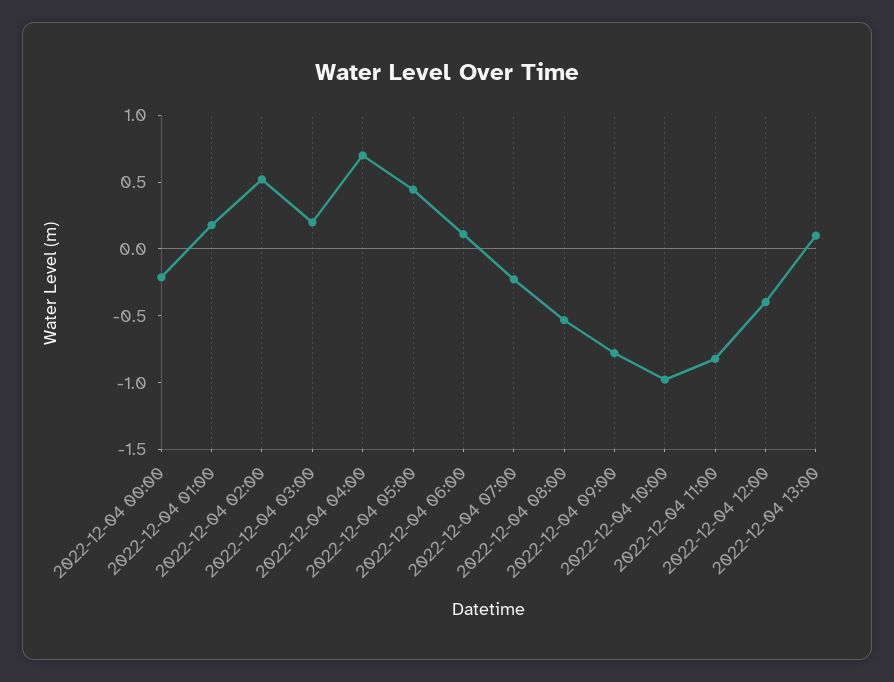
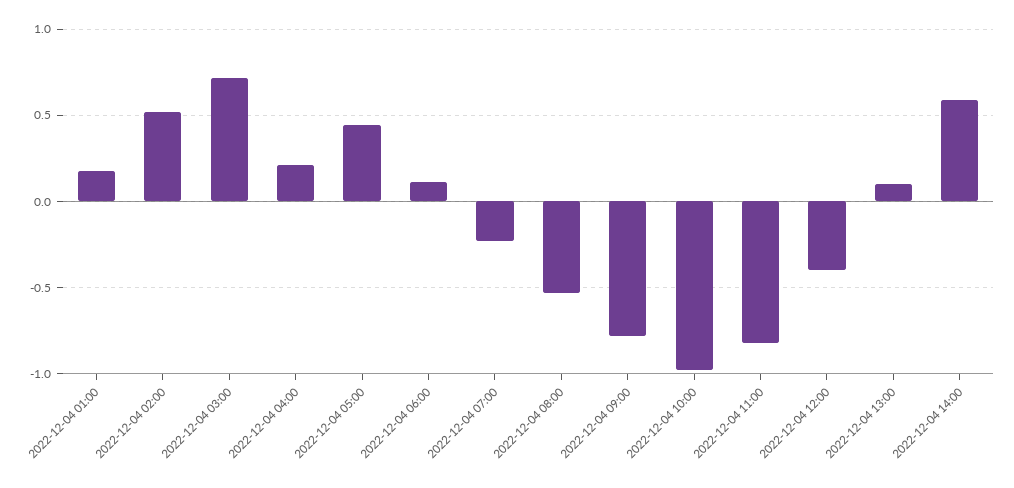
2022-12-04 00:00: -0.2 -> none
2022-12-04 03:00: 0.2 -> 0.7
2022-12-04 04:00: 0.7 -> 0.2
2022-12-04 14:00: none -> 0.6

